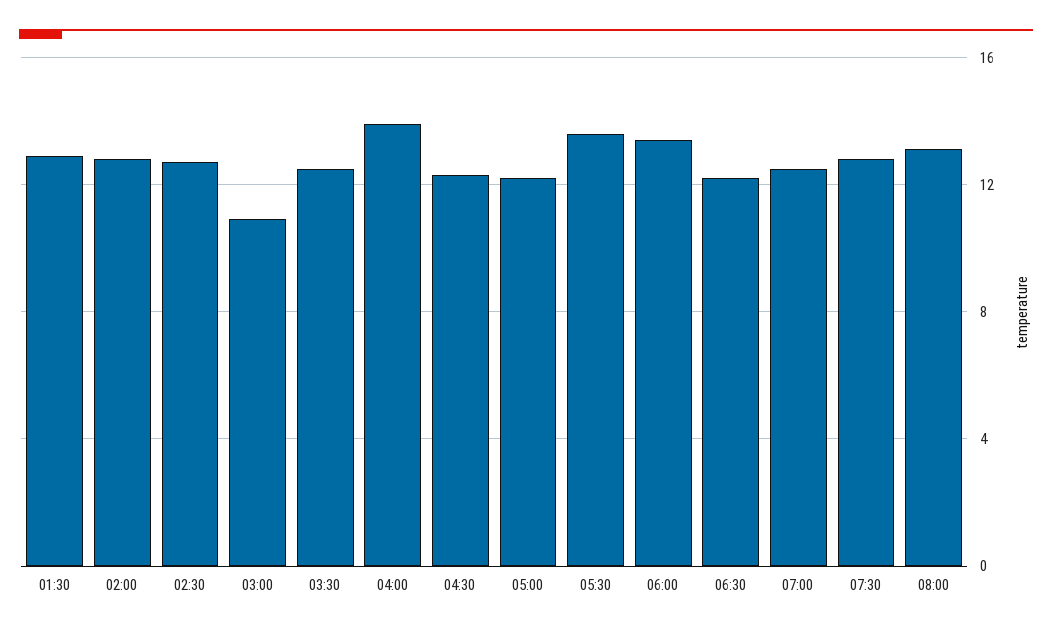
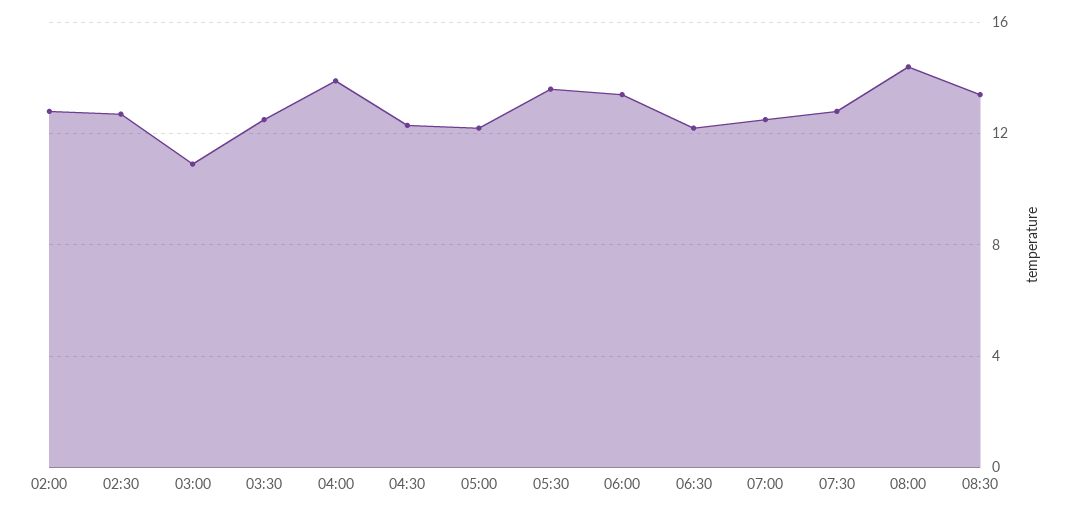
01:30: 13 -> none
08:00: 13 -> 14.5
08:30: none -> 13.5

